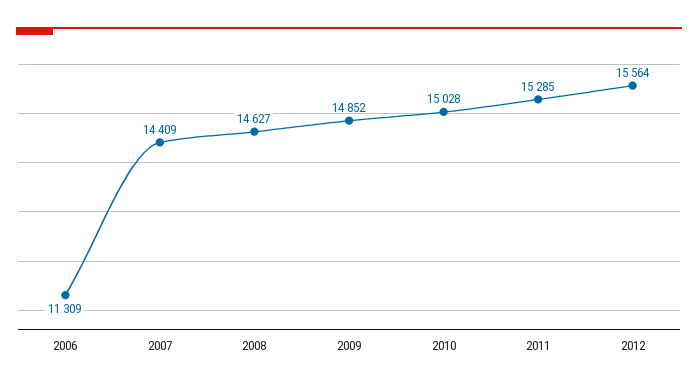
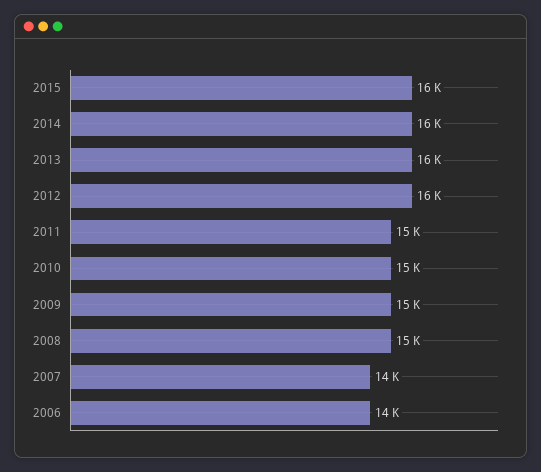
2006: 11309 -> 14000
2015: none -> 16000
2014: none -> 16000
2013: none -> 16000

